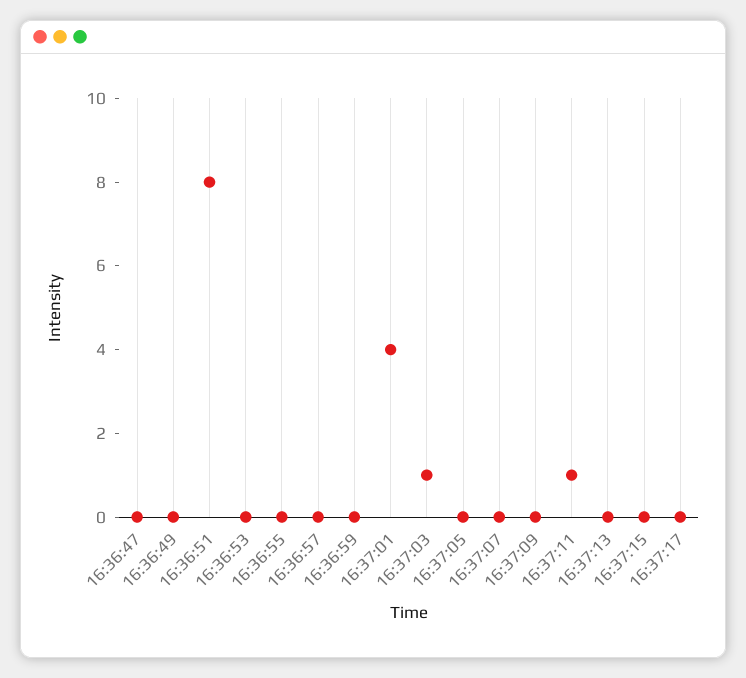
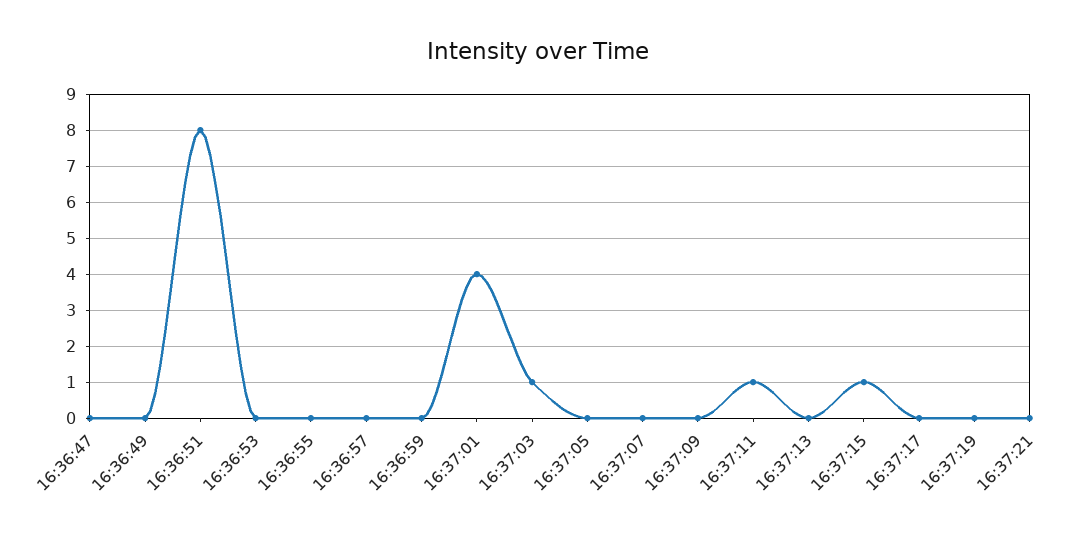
16:37:15: 0 -> 1
16:37:19: none -> 0
16:37:21: none -> 0

